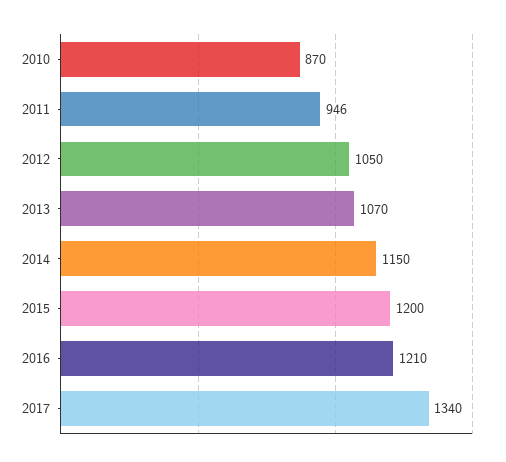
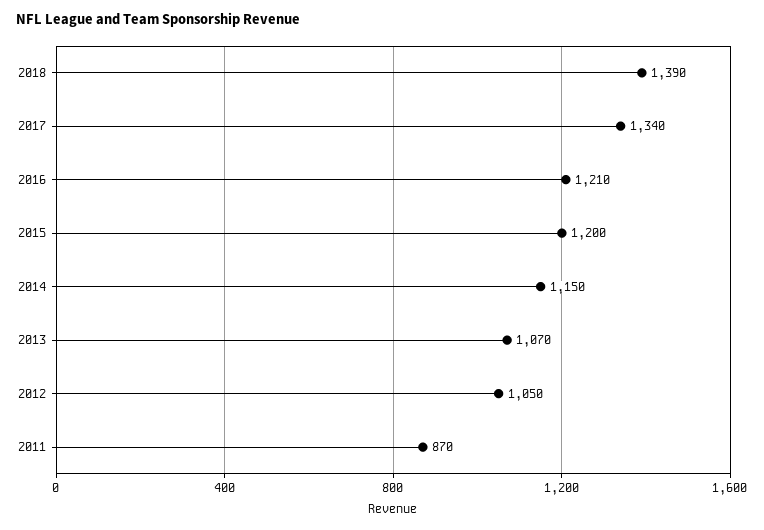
2010: 870 -> none
2011: 946 -> 870
2018: none -> 1390

